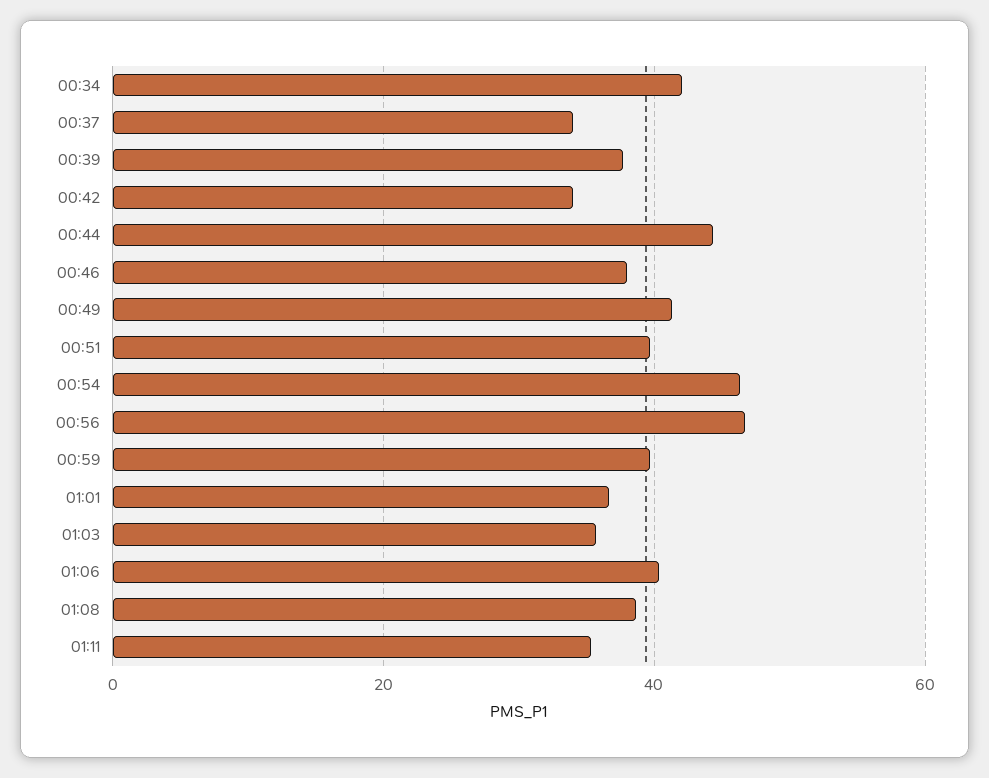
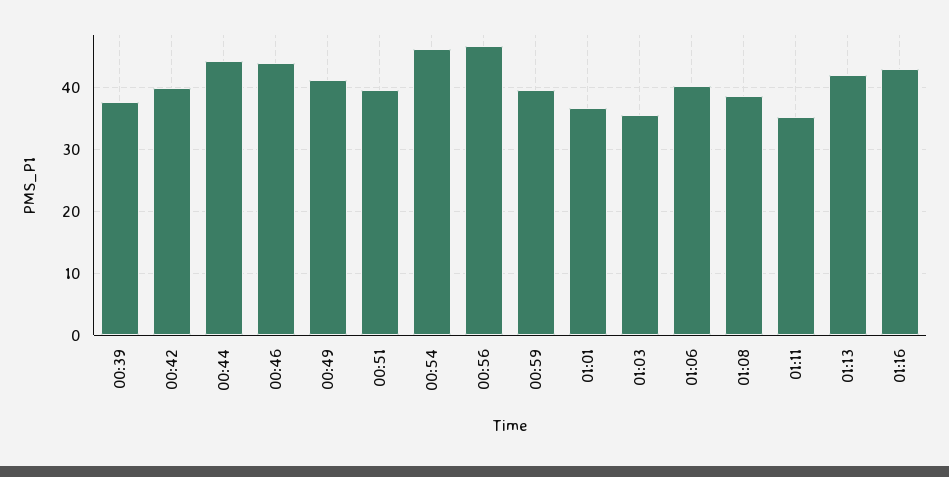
00:34: 42 -> none
00:37: 34 -> none
00:42: 34 -> 40
00:46: 38 -> 44
01:13: none -> 42
01:16: none -> 43

